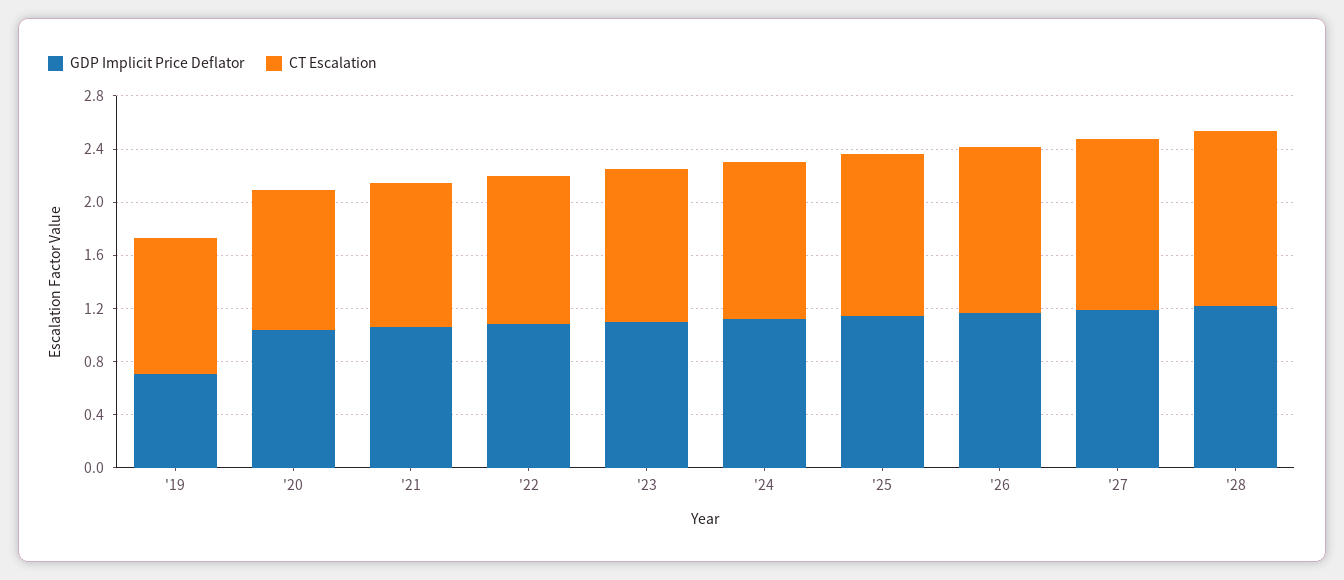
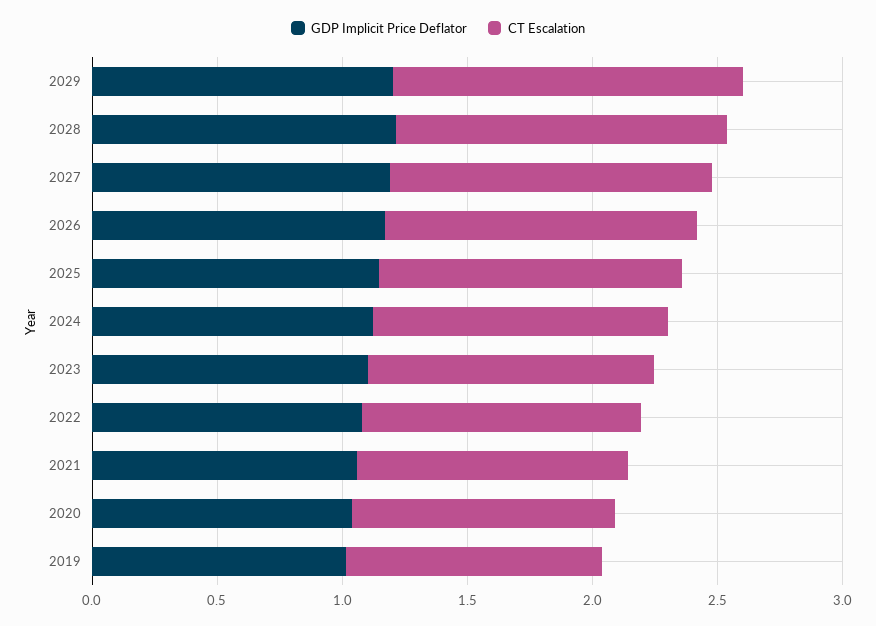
GDP Implicit Price Deflator, '19: 0.7 -> 1
GDP Implicit Price Deflator, 2029: none -> 1.2
CT Escalation, 2029: none -> 1.4

